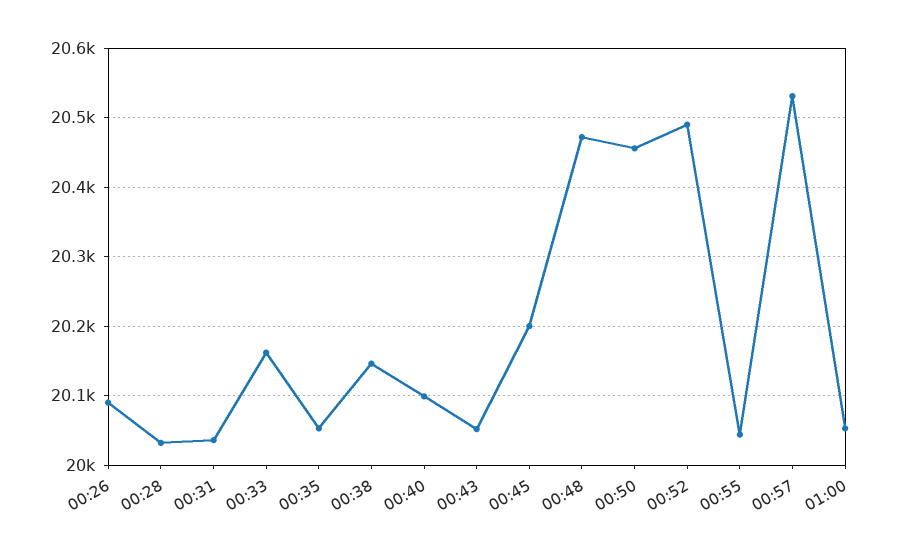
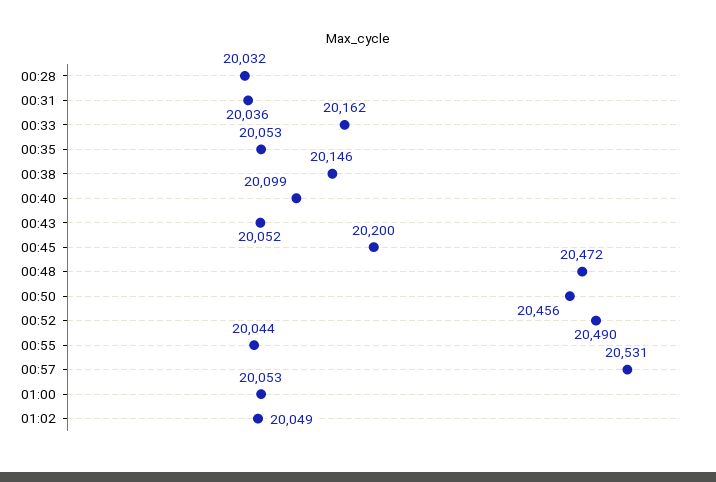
00:26: 20090 -> none
01:02: none -> 20049

